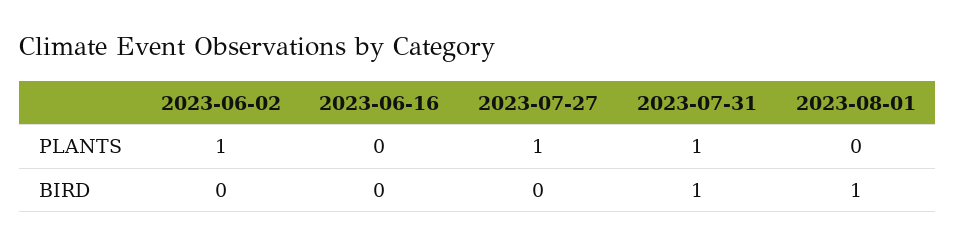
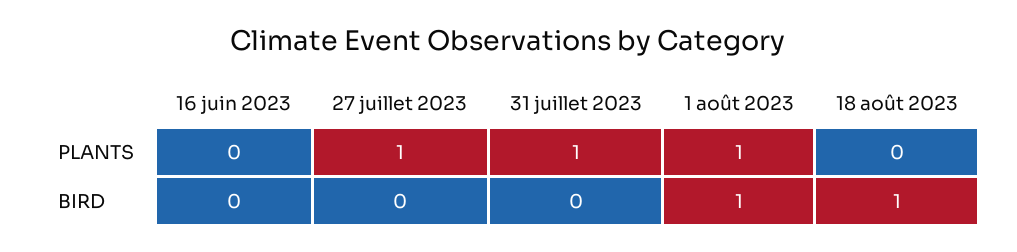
2023-06-02, PLANTS: 1 -> none
2023-08-01, PLANTS: 0 -> 1
2023-06-02, BIRD: 0 -> none
2023-07-31, BIRD: 1 -> 0
18 août 2023, PLANTS: none -> 0
18 août 2023, BIRD: none -> 1

